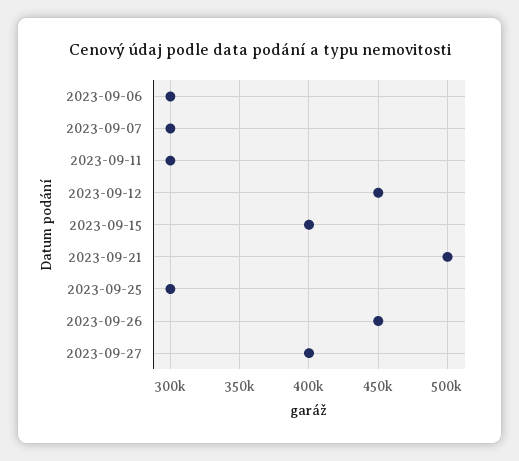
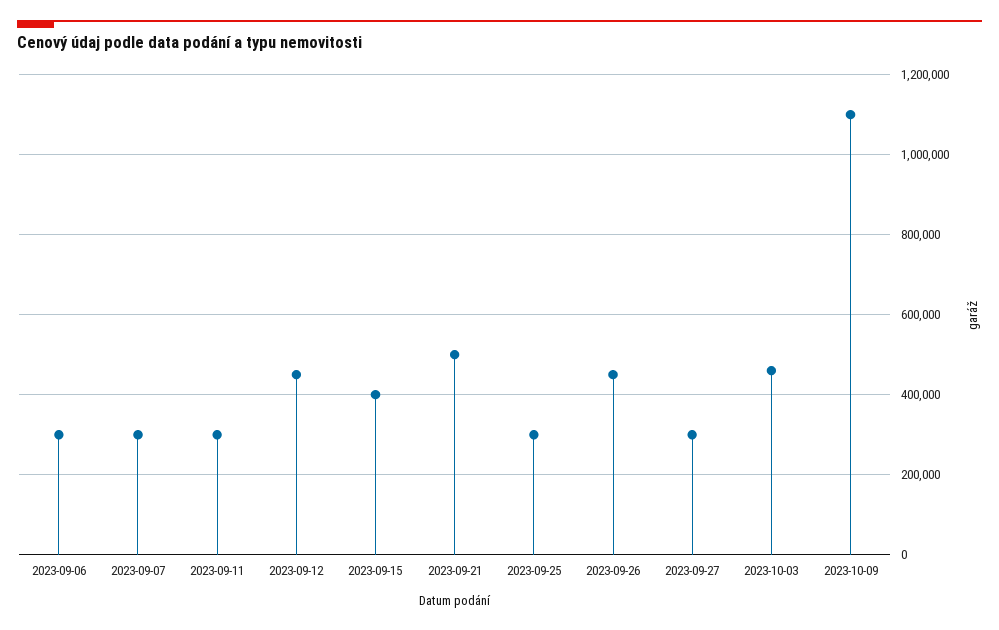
2023-09-27: 400000 -> 300000
2023-10-03: none -> 460000
2023-10-09: none -> 1100000

